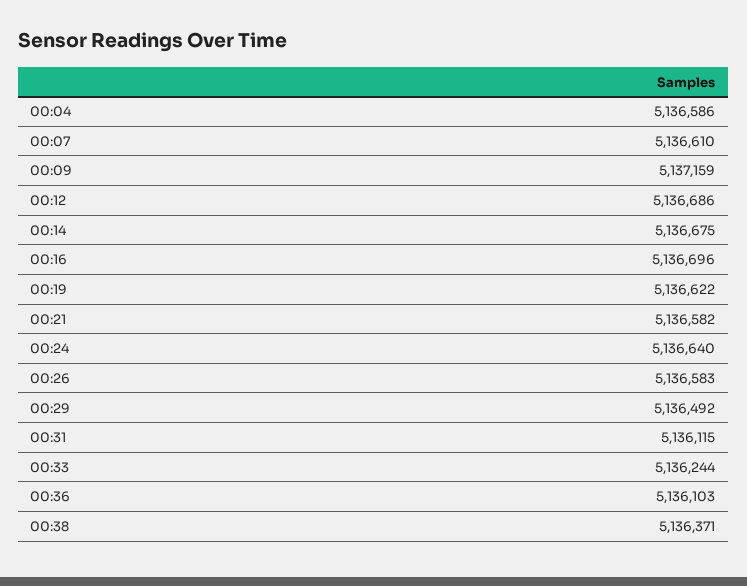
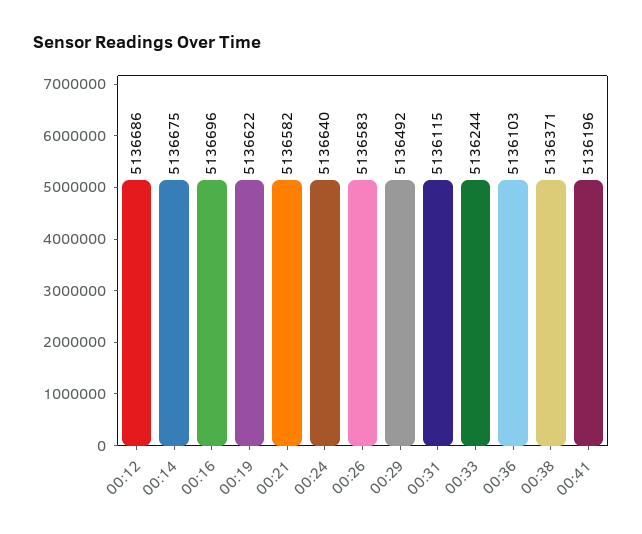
00:04: 5136586 -> none
00:07: 5136610 -> none
00:09: 5137159 -> none
00:41: none -> 5136196

